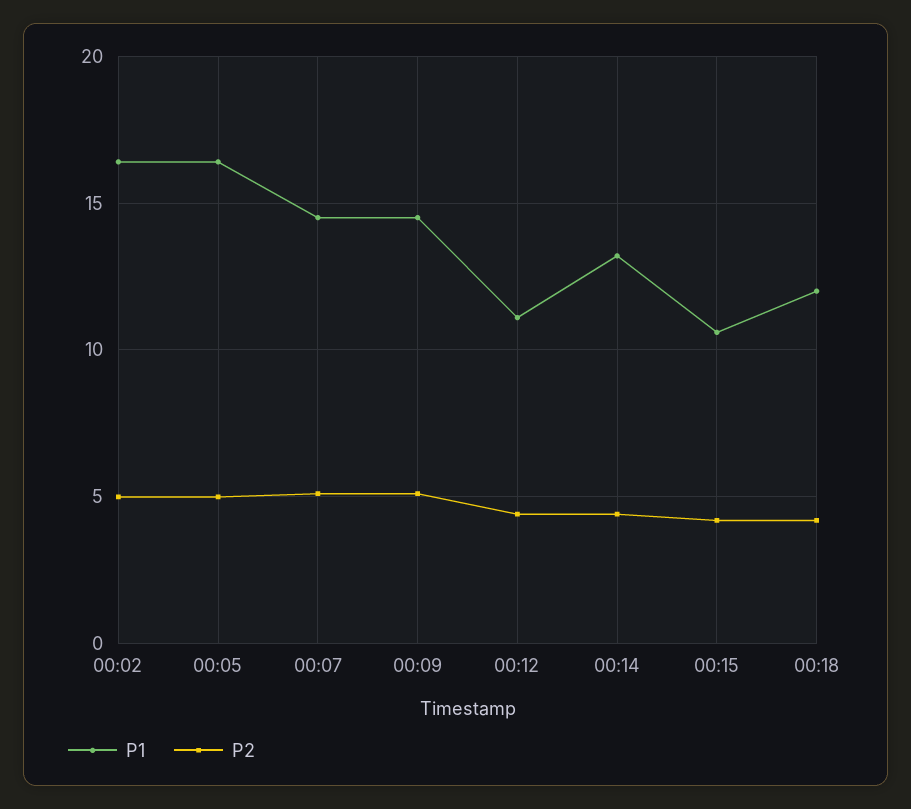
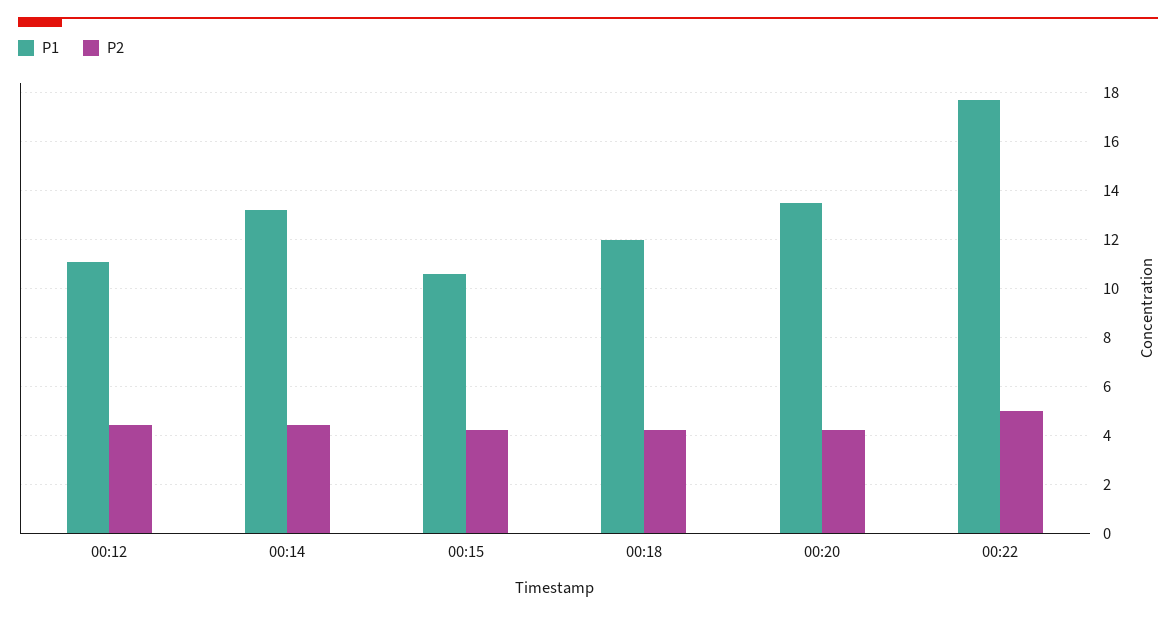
P1, 00:02: 16.5 -> none
P2, 00:02: 5 -> none
P1, 00:05: 16.5 -> none
P2, 00:05: 5 -> none
P1, 00:07: 14.5 -> none
P2, 00:07: 5 -> none
P1, 00:09: 14.5 -> none
P2, 00:09: 5 -> none
P1, 00:20: none -> 13.5
P2, 00:20: none -> 4.25
P1, 00:22: none -> 17.75
P2, 00:22: none -> 5

